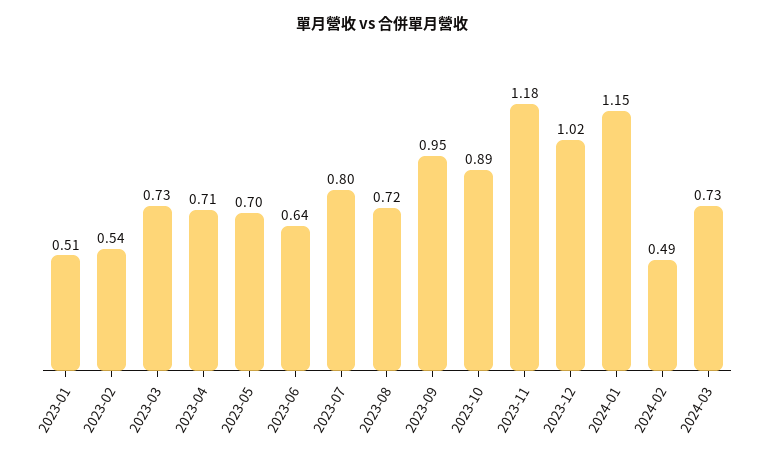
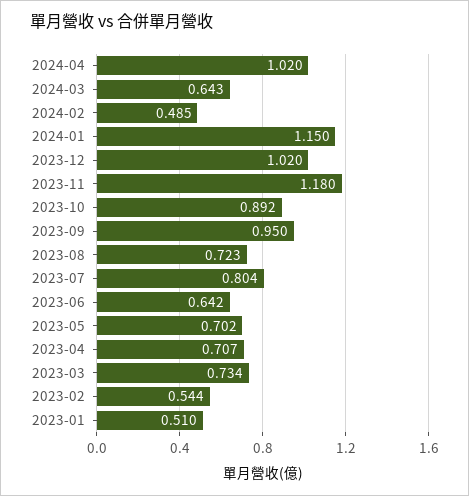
2024-03: 0.73 -> 0.643
2024-04: none -> 1.02

